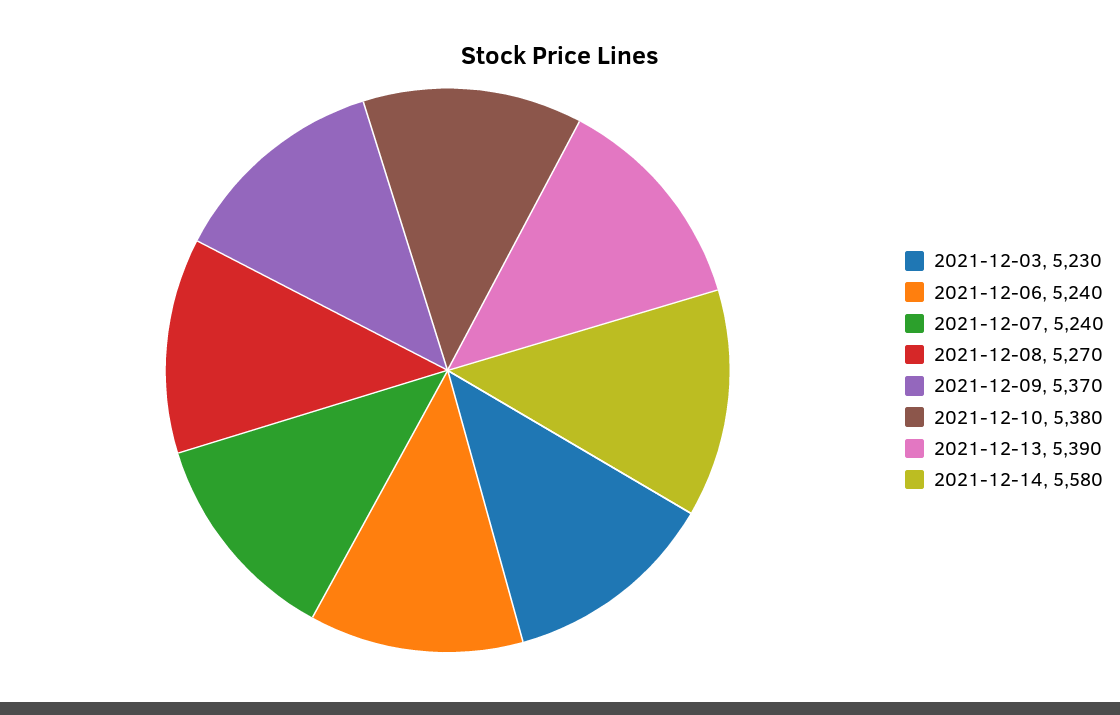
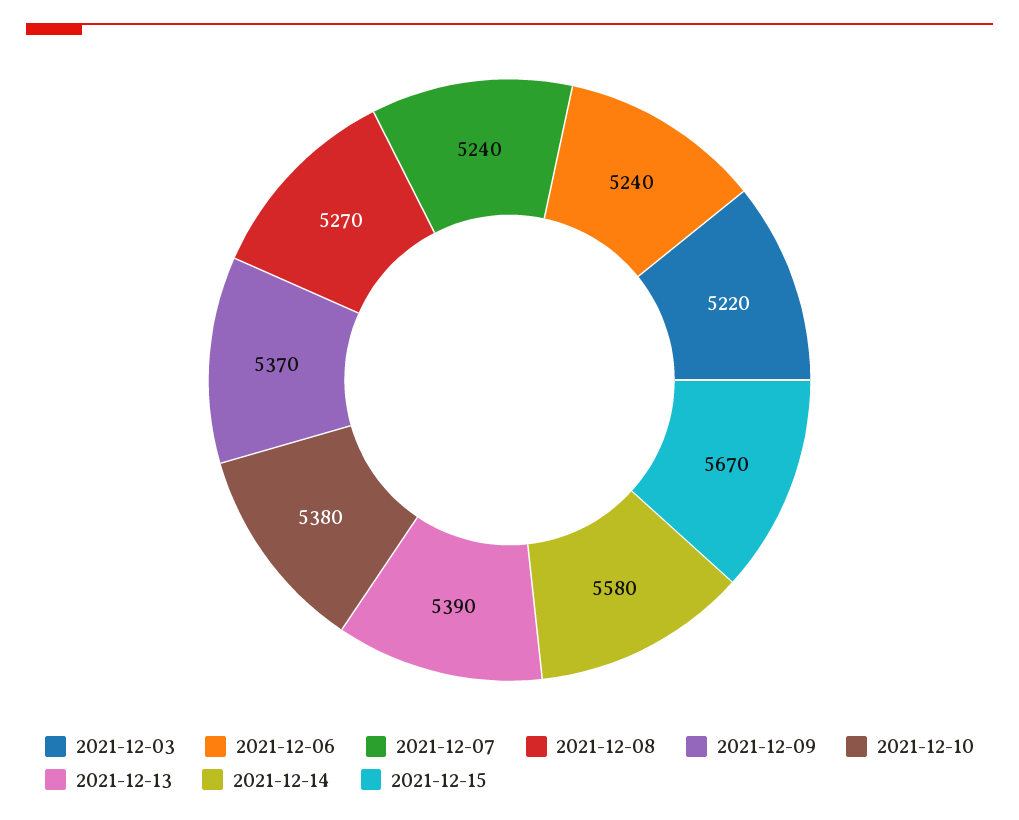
2021-12-03: 5230 -> 5220
2021-12-15: none -> 5670

